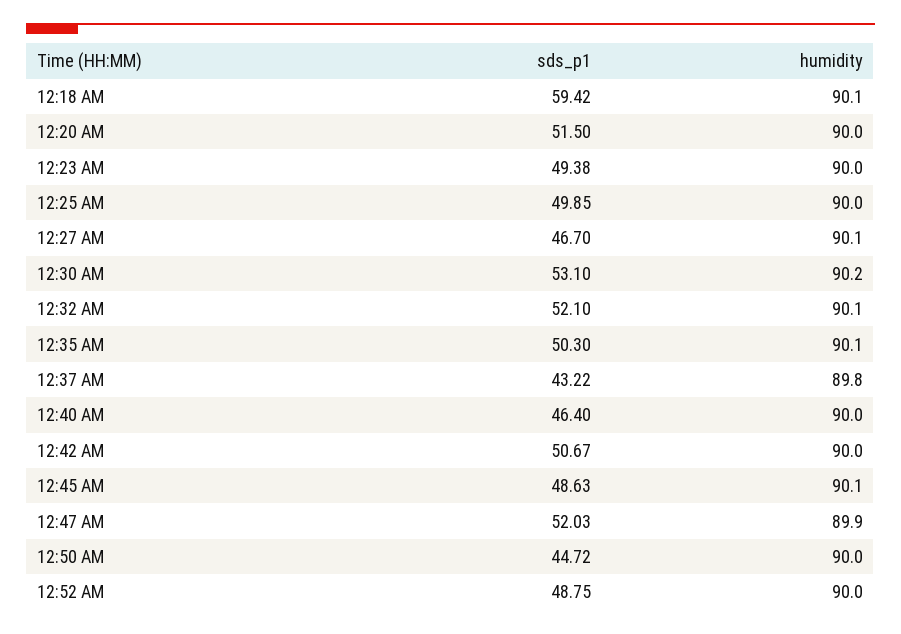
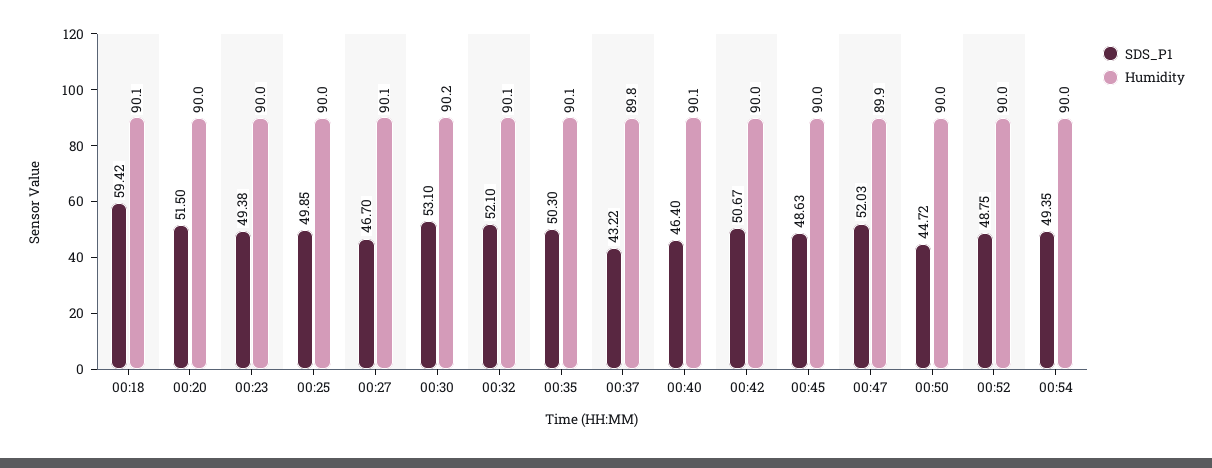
humidity, 12:40 AM: 90 -> 90.1
humidity, 12:45 AM: 90.1 -> 90
sds_p1, 00:54: none -> 49.35
humidity, 00:54: none -> 90

